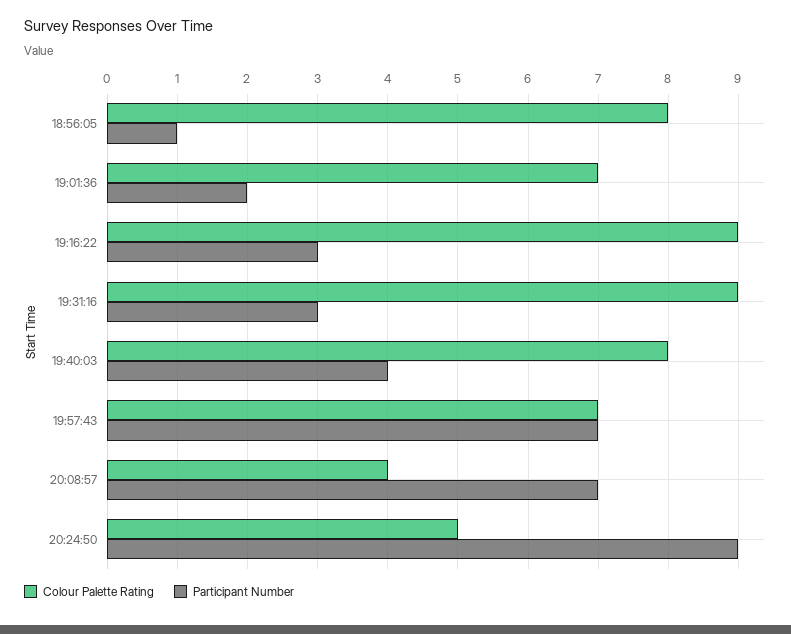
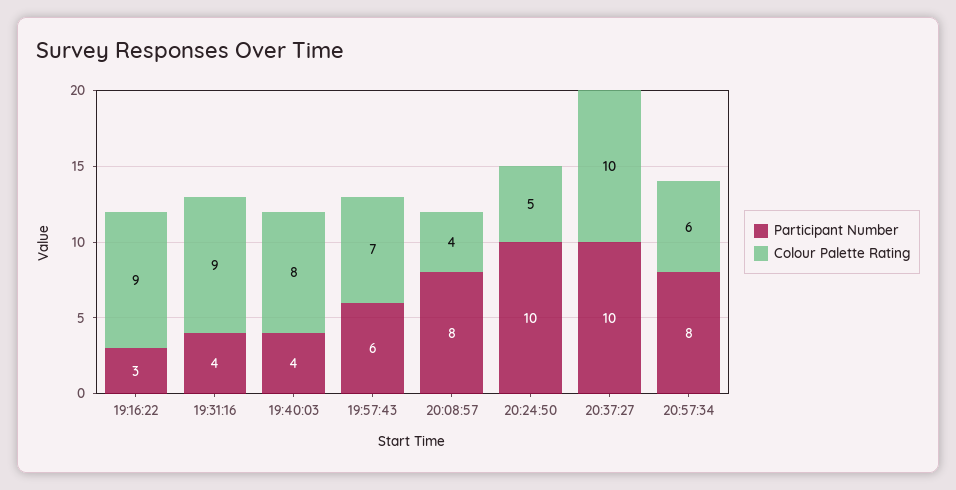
Colour Palette Rating, 18:56:05: 8 -> none
Participant Number, 18:56:05: 1 -> none
Colour Palette Rating, 19:01:36: 7 -> none
Participant Number, 19:01:36: 2 -> none
Participant Number, 19:31:16: 3 -> 4
Participant Number, 19:57:43: 7 -> 6
Participant Number, 20:08:57: 7 -> 8
Participant Number, 20:24:50: 9 -> 10
Participant Number, 20:37:27: none -> 10
Colour Palette Rating, 20:37:27: none -> 10
Participant Number, 20:57:34: none -> 8
Colour Palette Rating, 20:57:34: none -> 6

